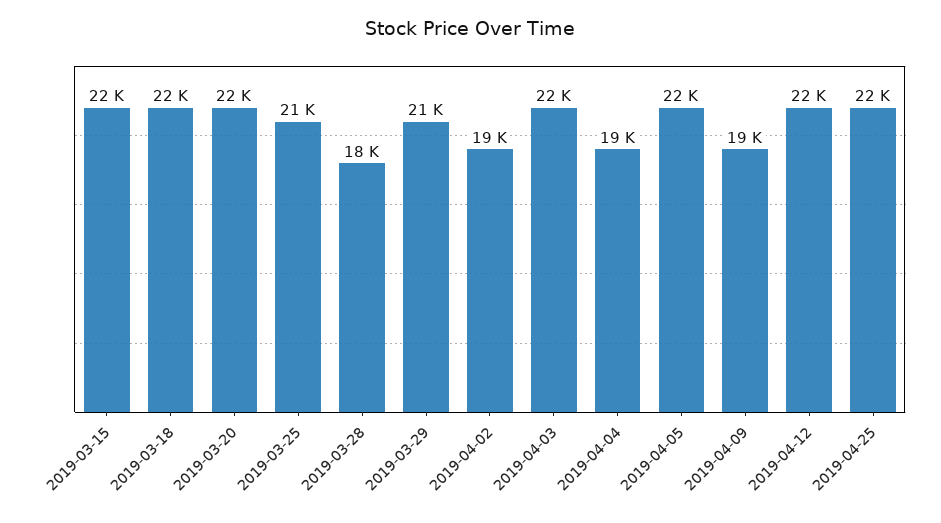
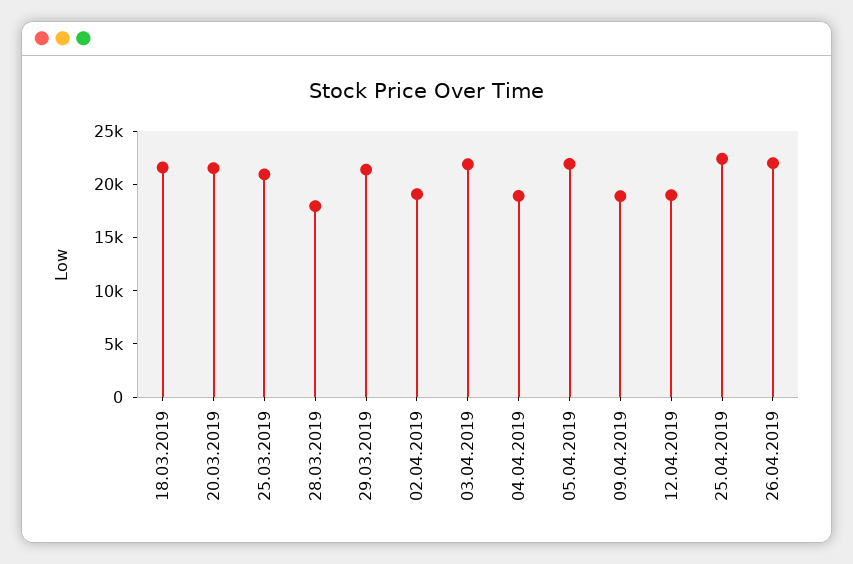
2019-03-15: 22000 -> none
2019-04-12: 22000 -> 19000
26.04.2019: none -> 22000

